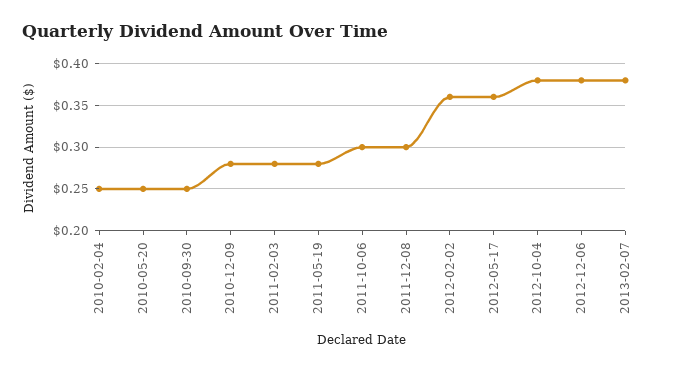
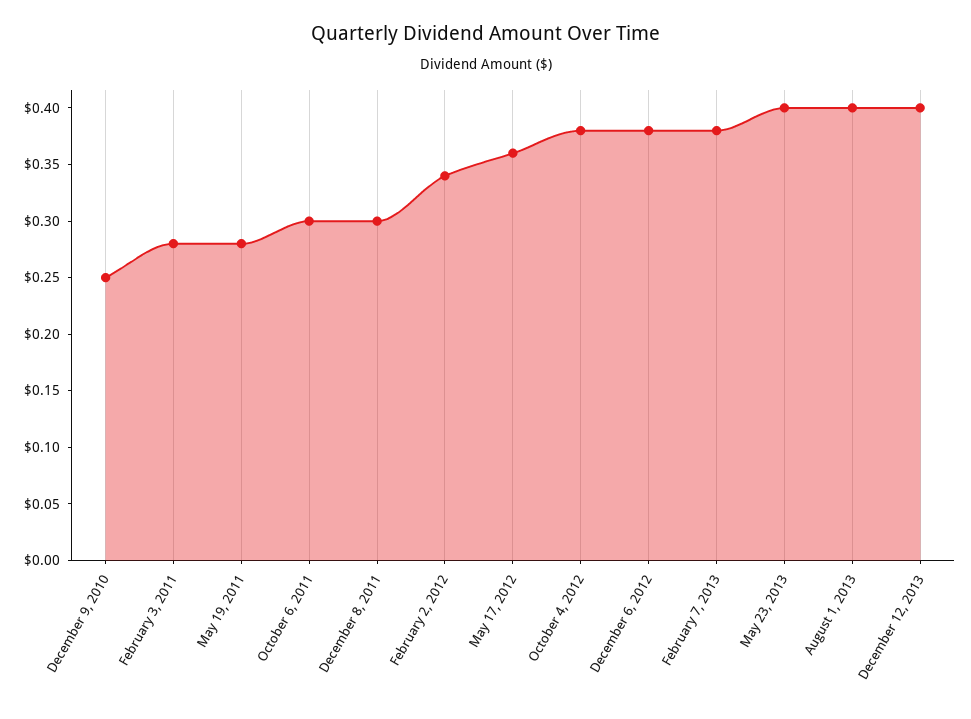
2010-02-04: 0.25 -> none
2010-05-20: 0.25 -> none
2010-09-30: 0.25 -> none
2010-12-09: 0.28 -> 0.25
2012-02-02: 0.36 -> 0.34
May 23, 2013: none -> 0.4
August 1, 2013: none -> 0.4
December 12, 2013: none -> 0.4

